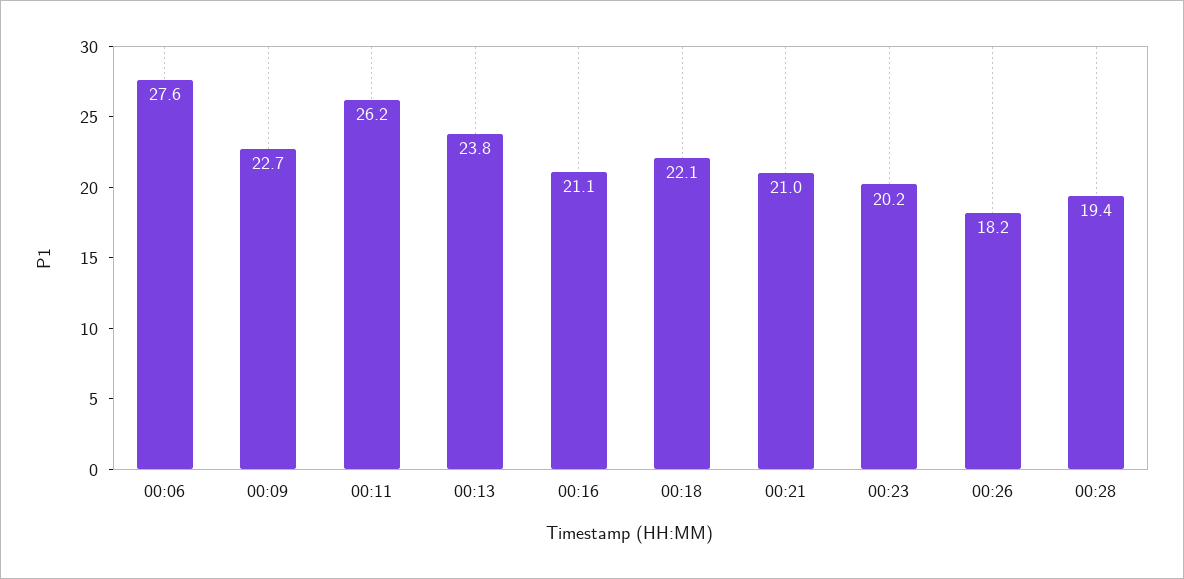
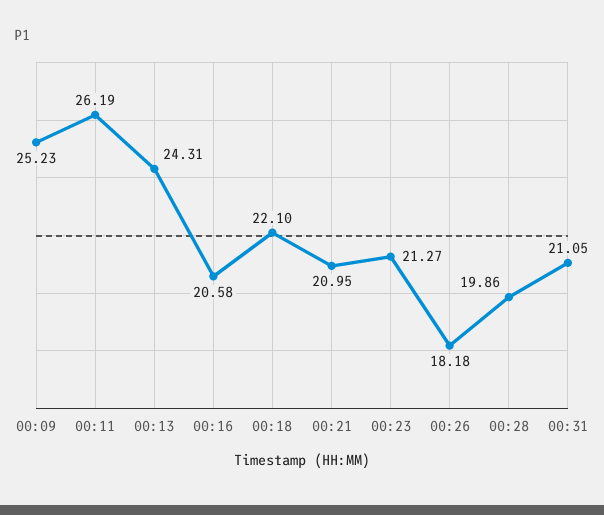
00:06: 27.6 -> none
00:09: 22.7 -> 25.23
00:13: 23.8 -> 24.31
00:16: 21.1 -> 20.58
00:23: 20.2 -> 21.27
00:28: 19.4 -> 19.86
00:31: none -> 21.05

